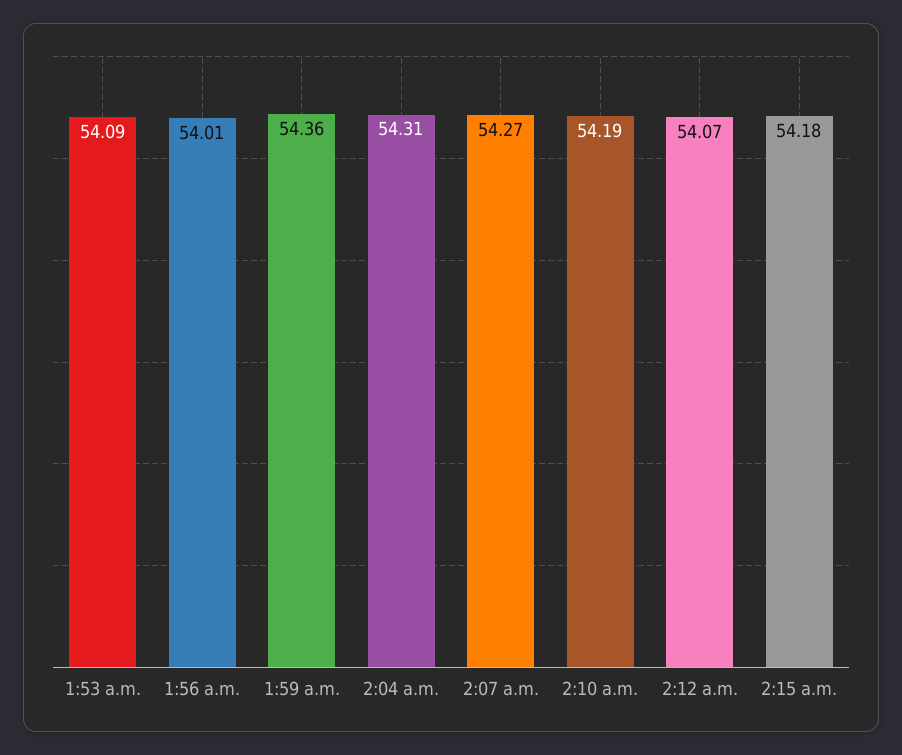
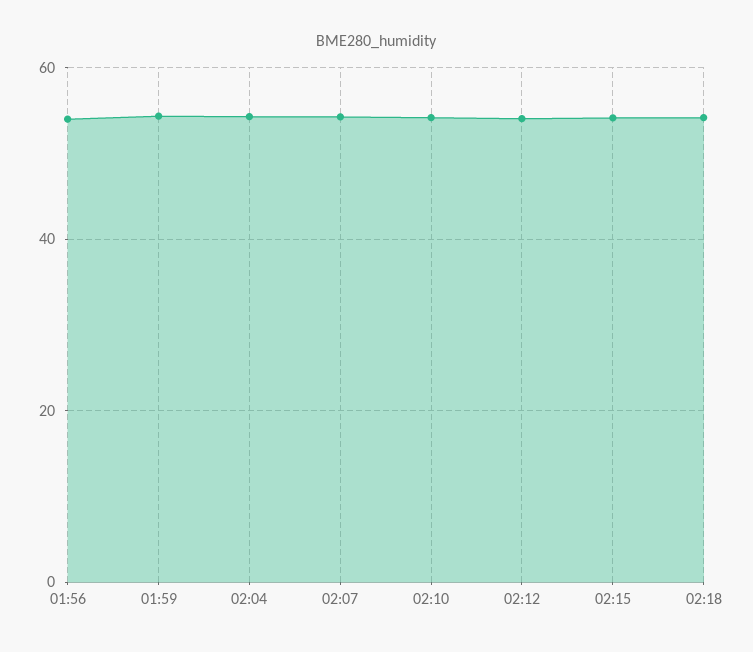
1:53 a.m.: 54.09 -> none
02:18: none -> 54

